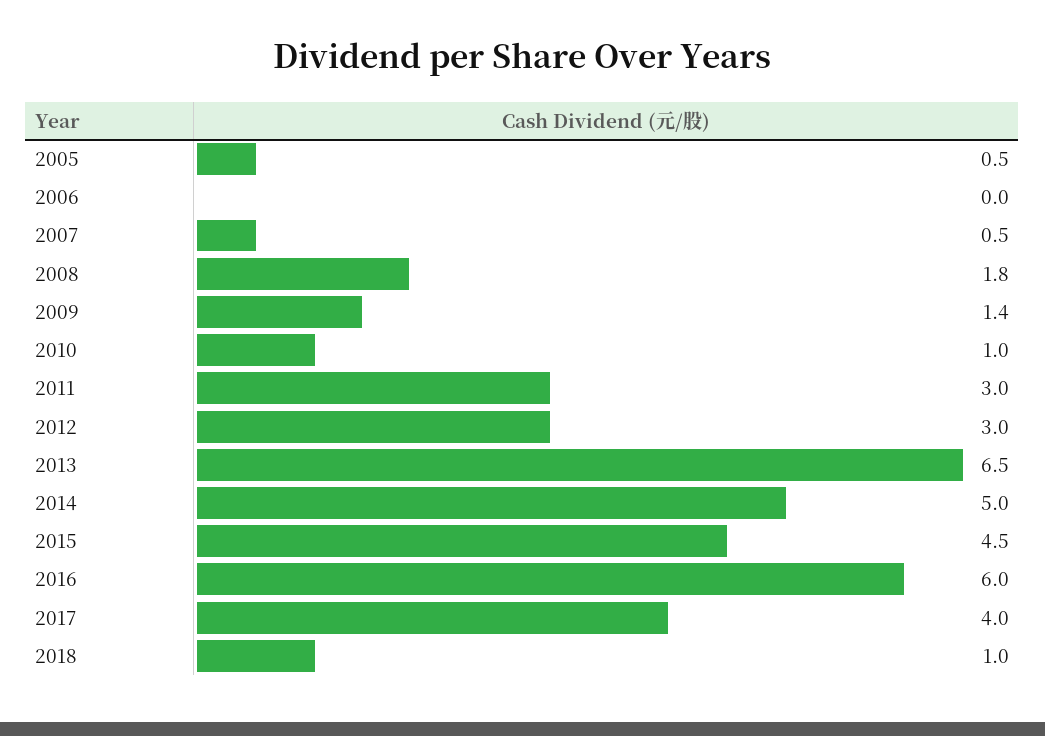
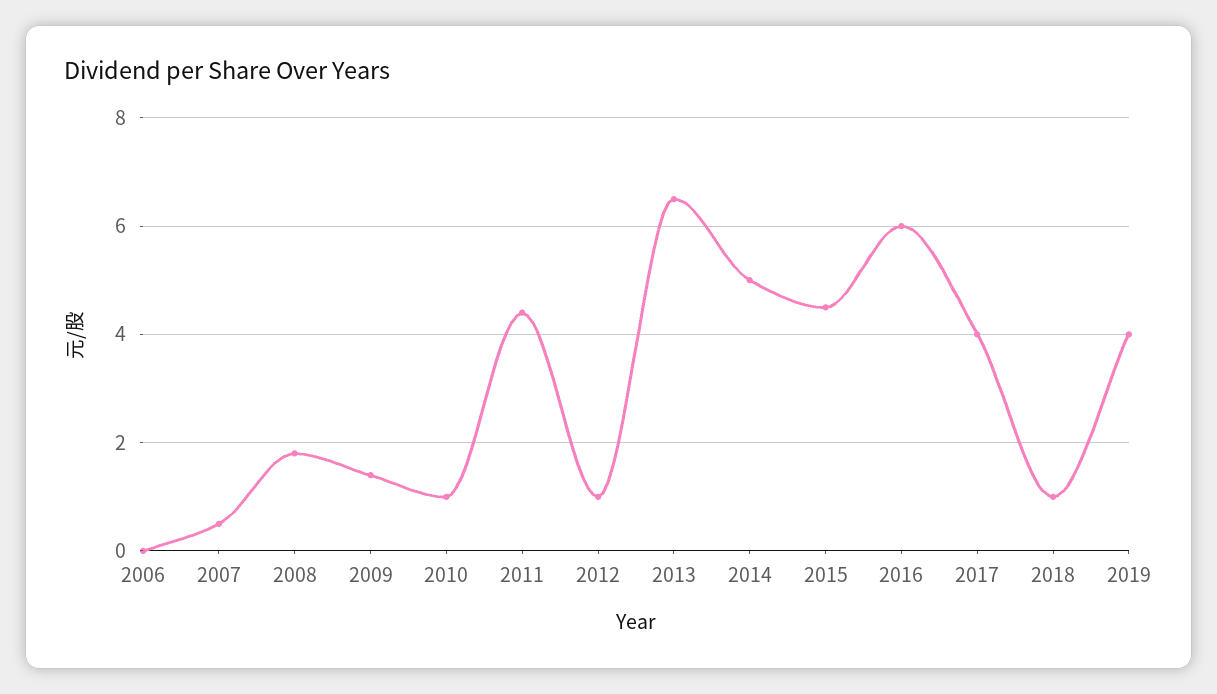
2005: 0.5 -> none
2011: 3 -> 4.5
2012: 3 -> 1
2019: none -> 4

